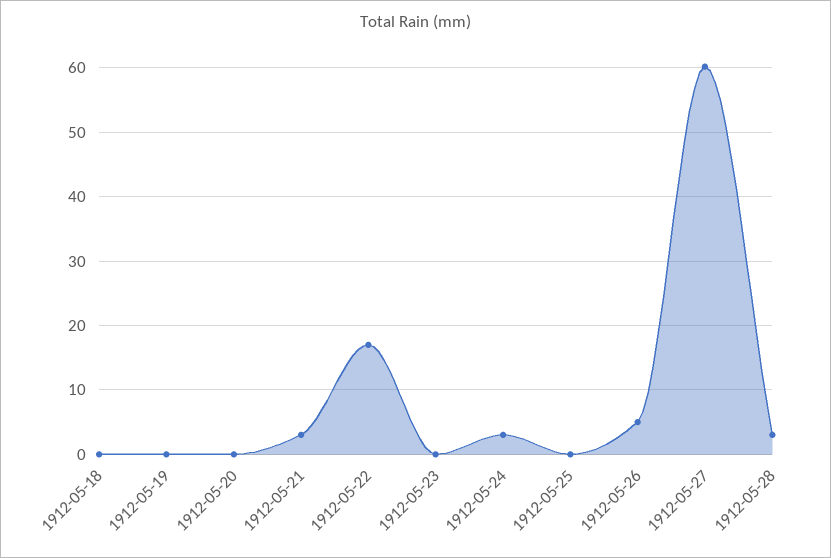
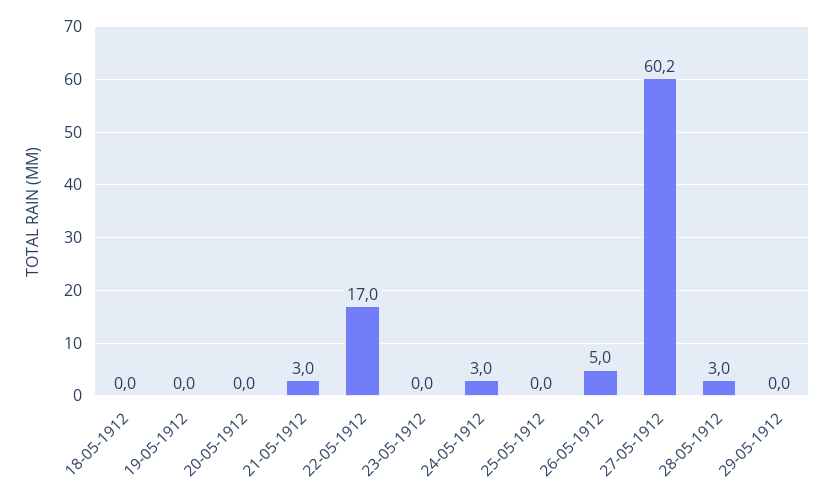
29-05-1912: none -> 0

